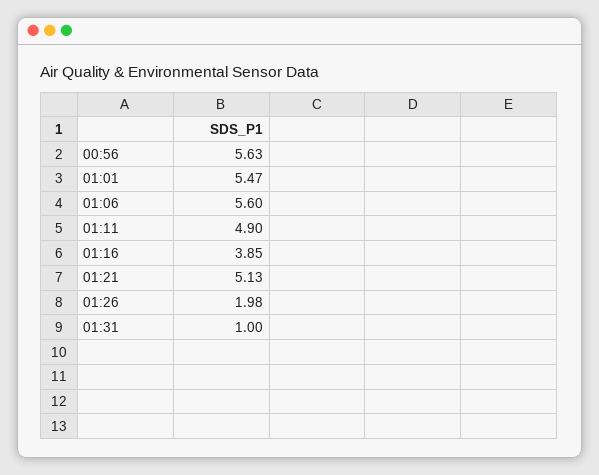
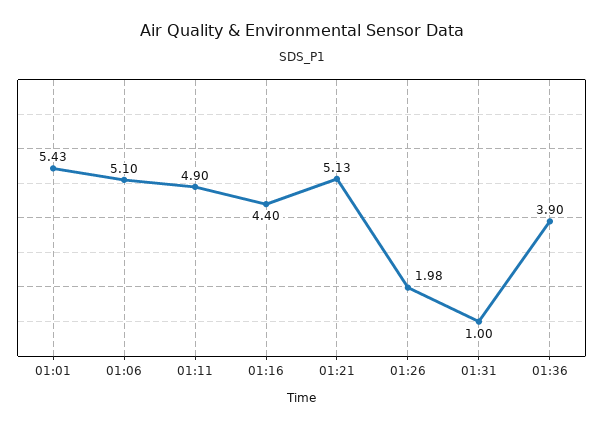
00:56: 5.63 -> none
01:01: 5.47 -> 5.43
01:06: 5.6 -> 5.1
01:16: 3.85 -> 4.4
01:36: none -> 3.9

